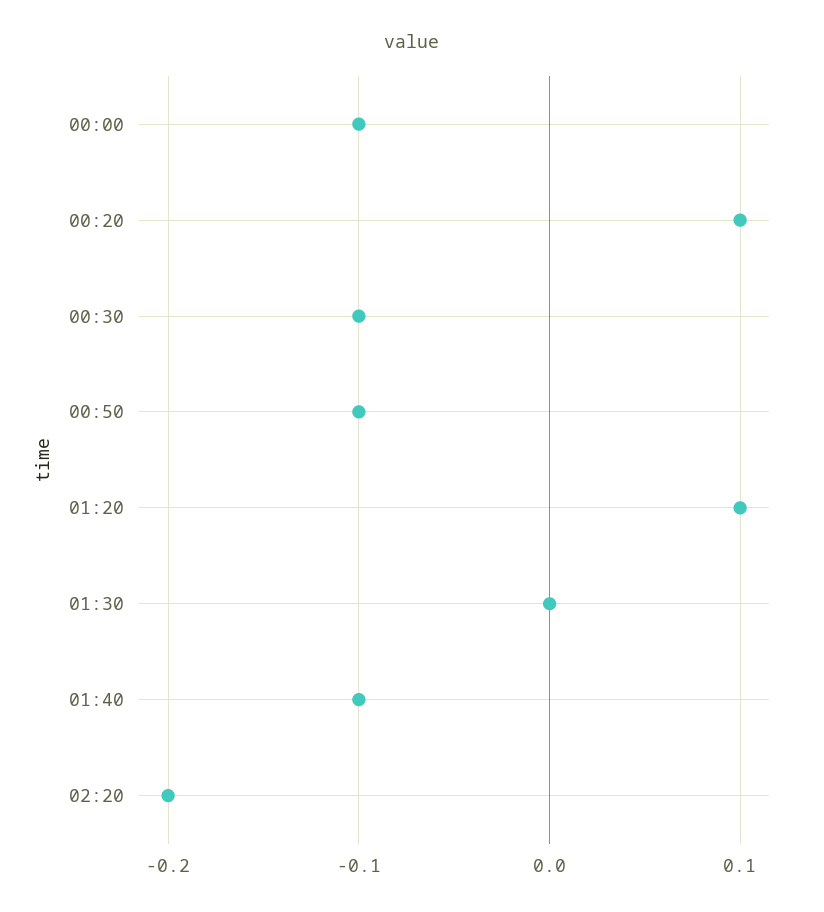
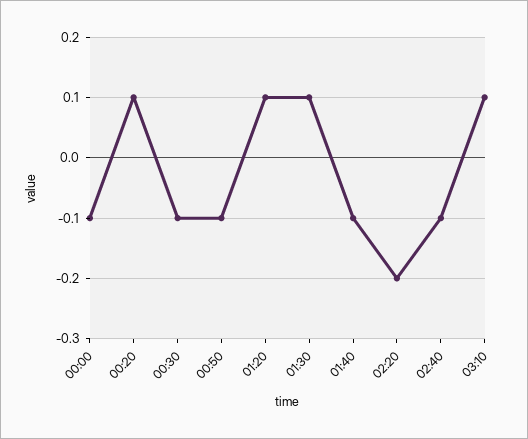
01:30: 0 -> 0.1
02:40: none -> -0.1
03:10: none -> 0.1

